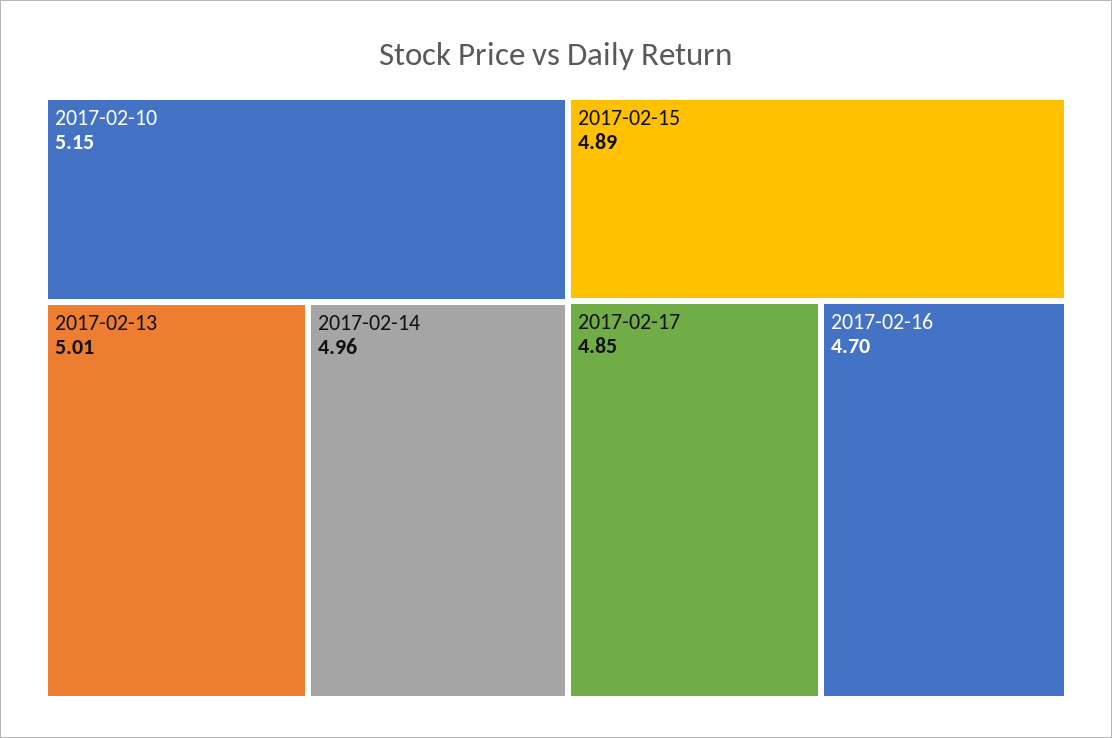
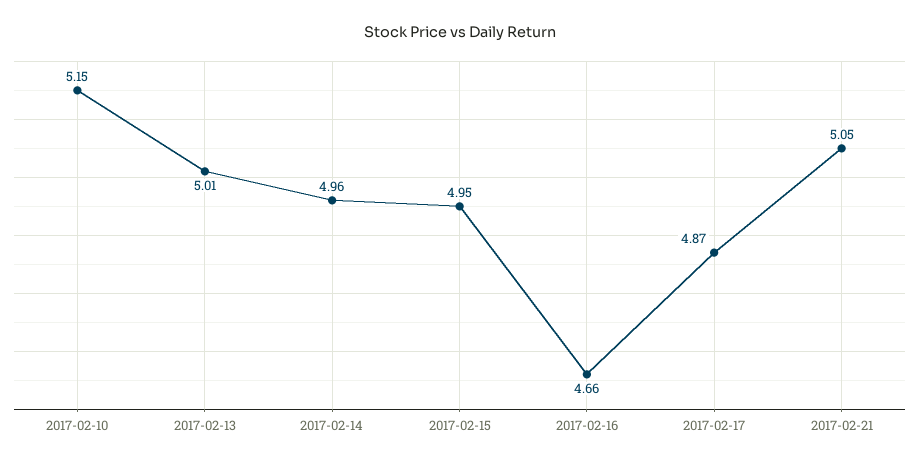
2017-02-15: 4.89 -> 4.95
2017-02-17: 4.85 -> 4.87
2017-02-16: 4.7 -> 4.66
2017-02-21: none -> 5.05

